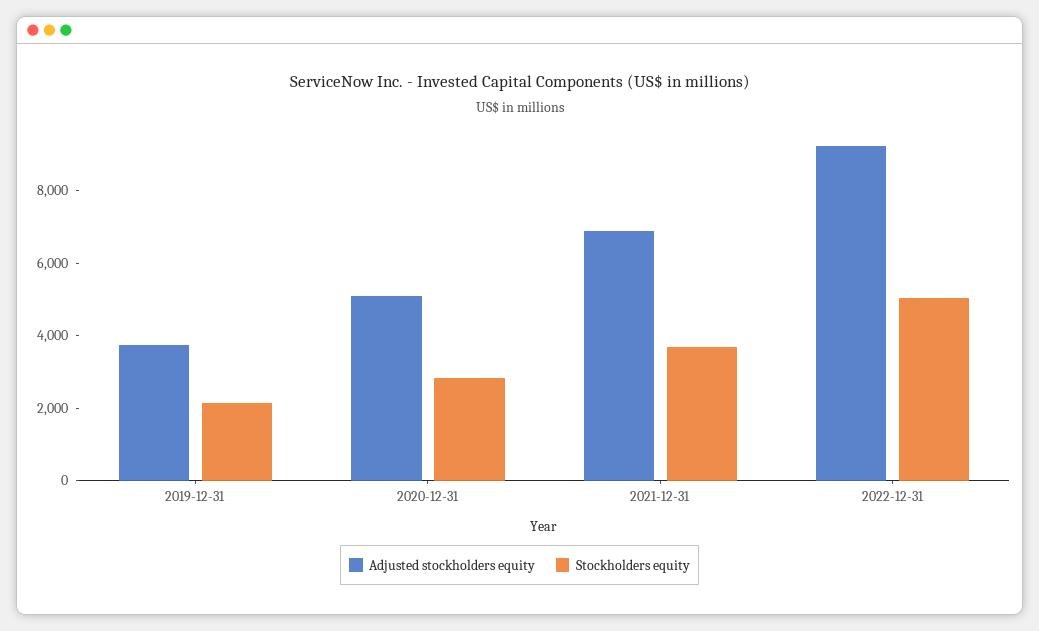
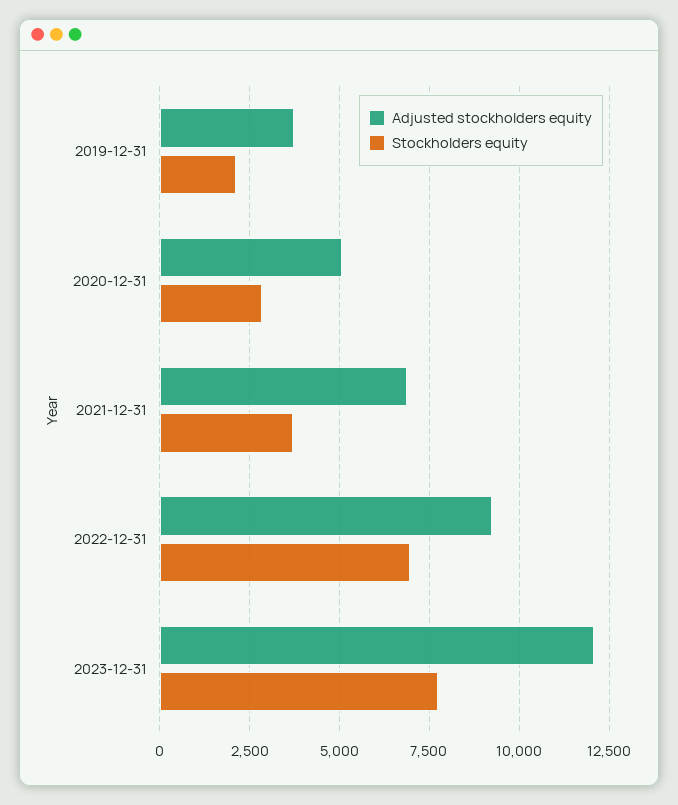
Stockholders equity, 2022-12-31: 5000 -> 7000
Adjusted stockholders equity, 2023-12-31: none -> 12000
Stockholders equity, 2023-12-31: none -> 7750

